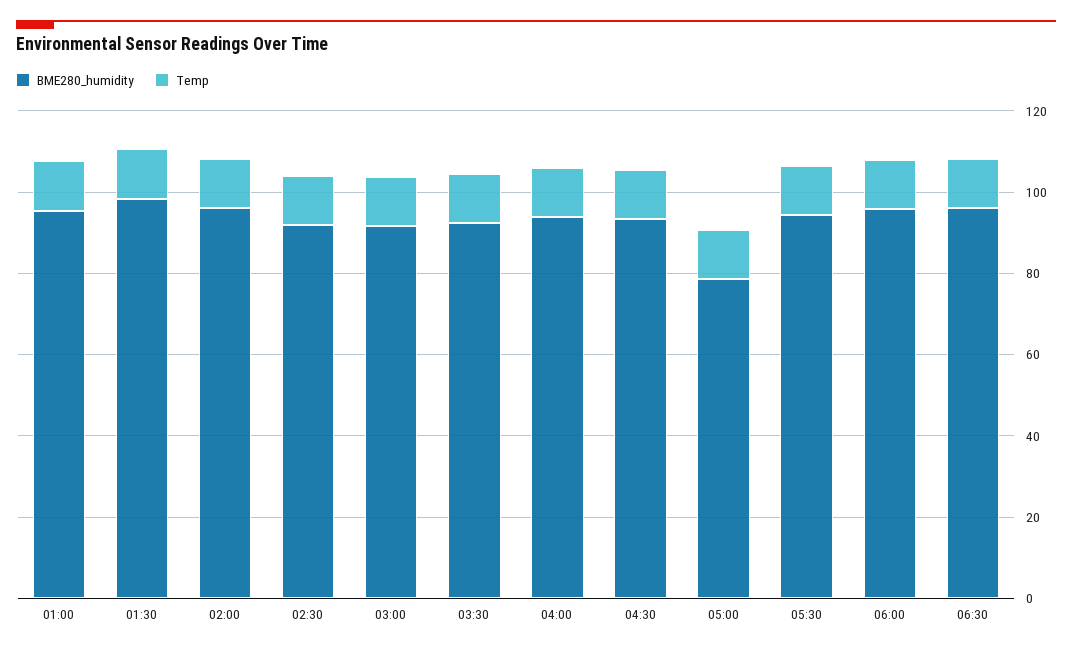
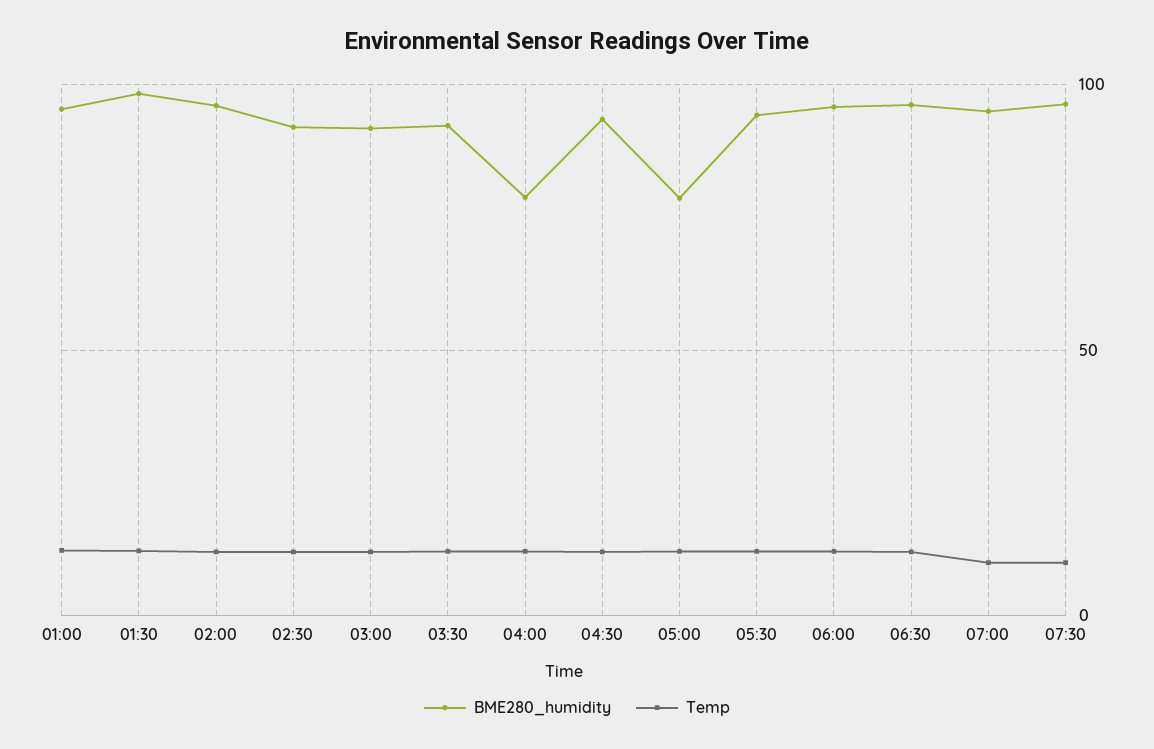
BME280_humidity, 04:00: 95 -> 80
BME280_humidity, 07:00: none -> 95
Temp, 07:00: none -> 10
BME280_humidity, 07:30: none -> 95
Temp, 07:30: none -> 10

